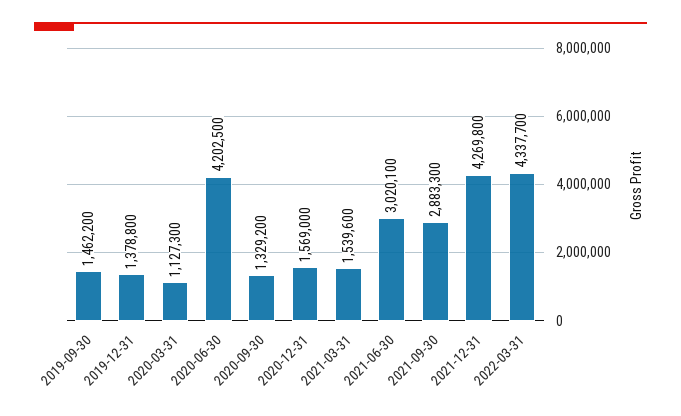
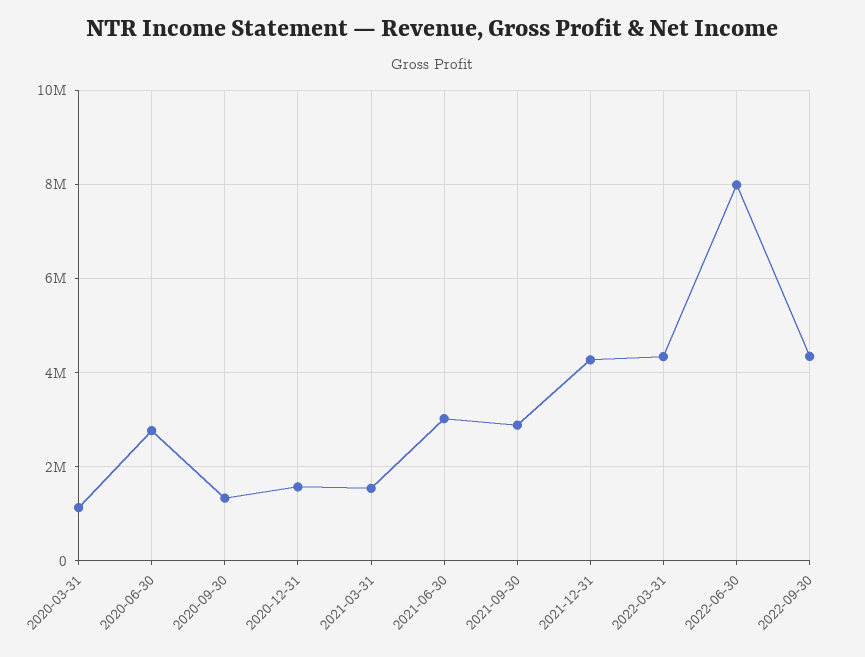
2019-09-30: 1462200 -> none
2019-12-31: 1378800 -> none
2020-06-30: 4202500 -> 2800000
2022-06-30: none -> 8000000
2022-09-30: none -> 4400000

